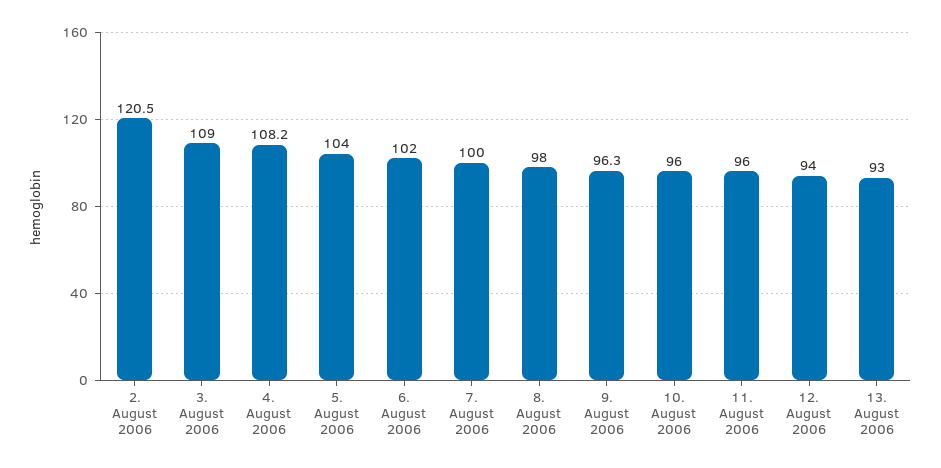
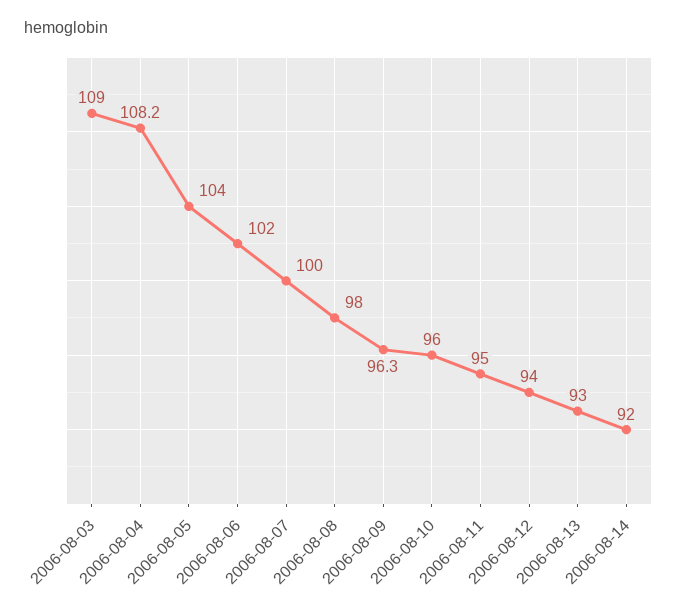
2. August 2006: 120.5 -> none
11. August 2006: 96 -> 95
2006-08-14: none -> 92

